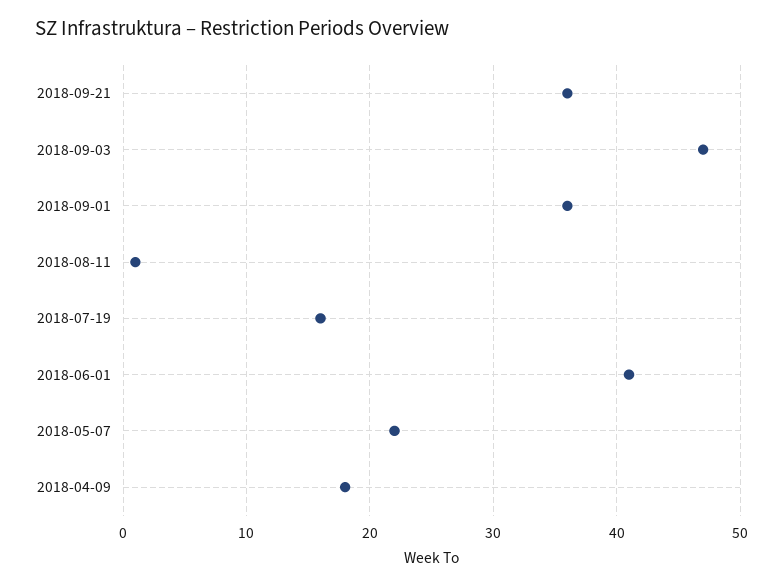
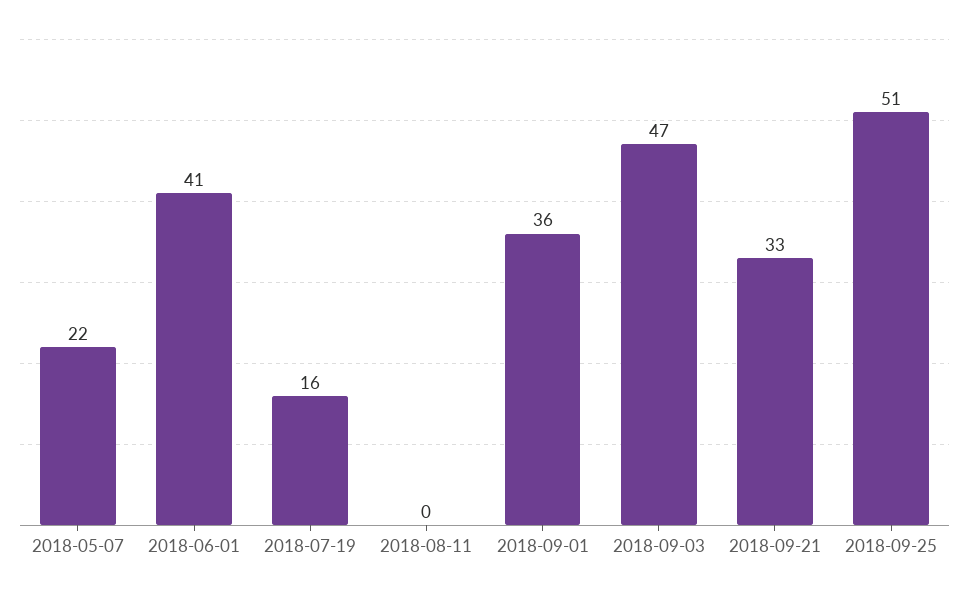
2018-09-21: 36 -> 33
2018-08-11: 1 -> 0
2018-04-09: 18 -> none
2018-09-25: none -> 51

